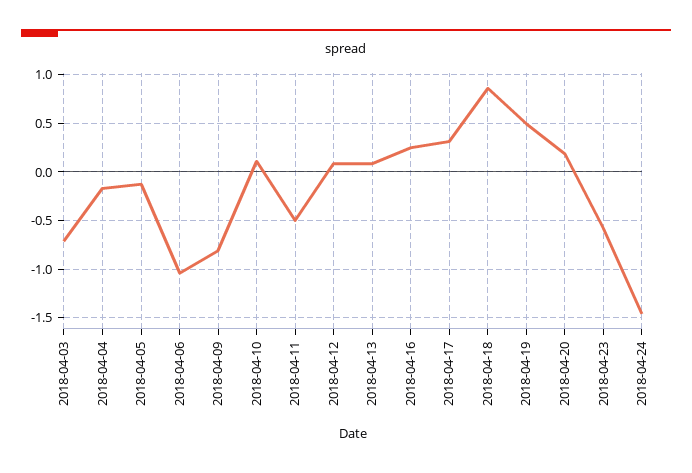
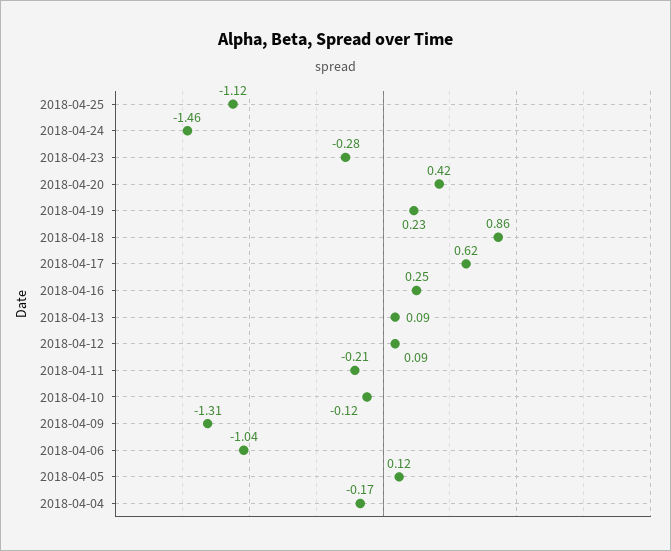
2018-04-03: -0.7 -> none
2018-04-05: -0.1 -> 0.12
2018-04-09: -0.8 -> -1.31
2018-04-10: 0.1 -> -0.12
2018-04-11: -0.5 -> -0.21
2018-04-17: 0.3 -> 0.62
2018-04-19: 0.5 -> 0.23
2018-04-20: 0.2 -> 0.42
2018-04-23: -0.6 -> -0.28
2018-04-25: none -> -1.12

